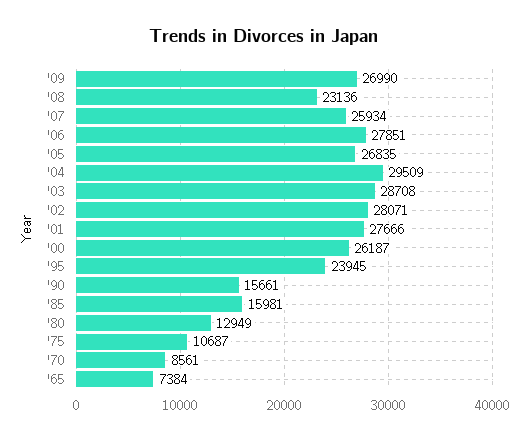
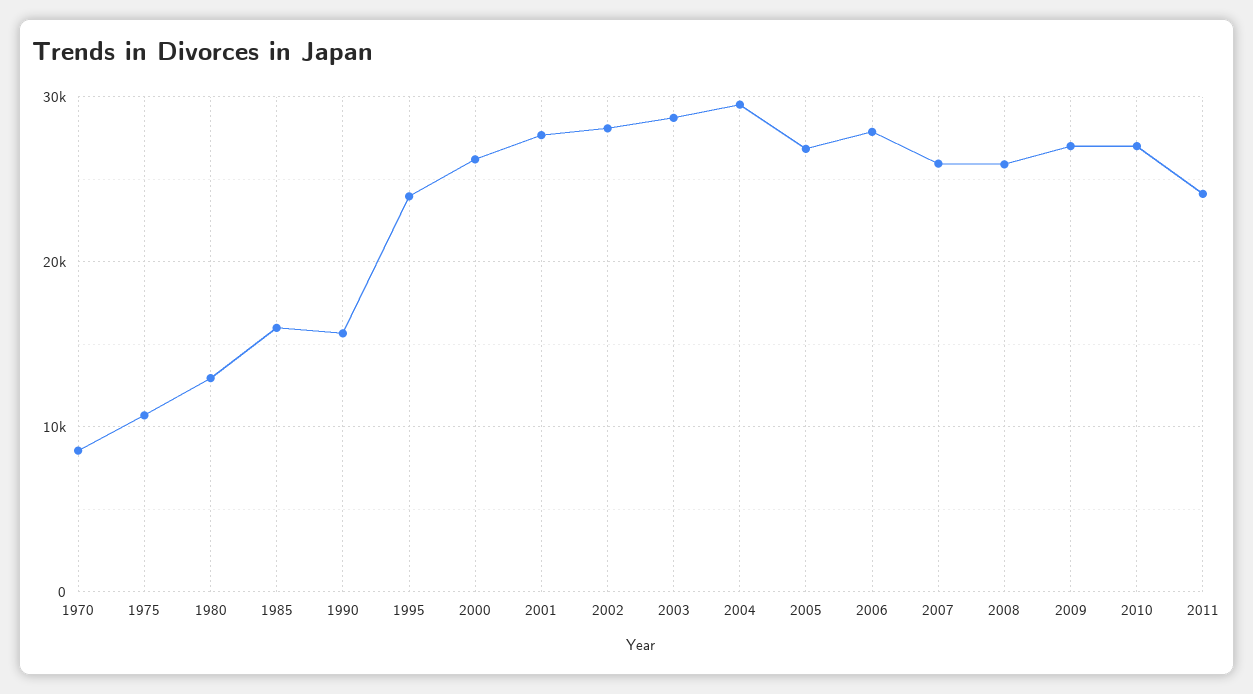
'08: 23136 -> 26000
'65: 7384 -> none
2010: none -> 27000
2011: none -> 24000

